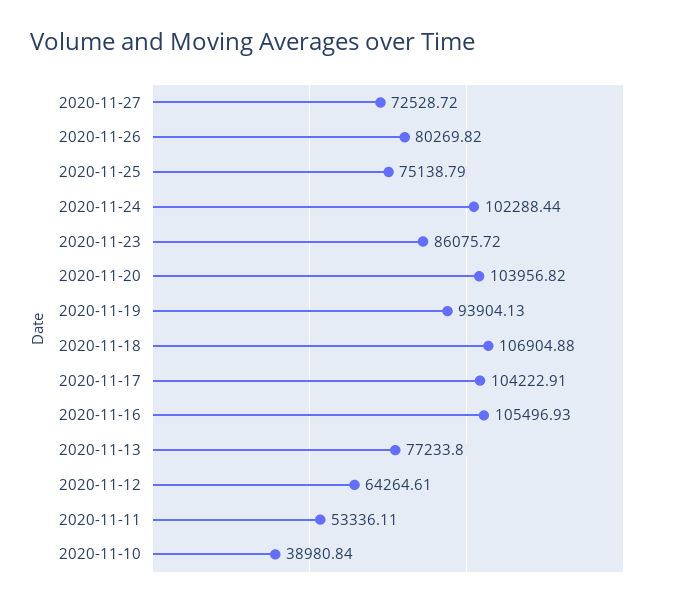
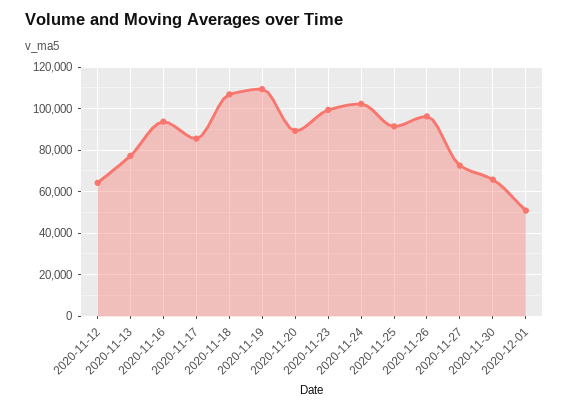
2020-11-26: 80269.82 -> 95000
2020-11-25: 75138.79 -> 90000
2020-11-23: 86075.72 -> 100000
2020-11-20: 103956.82 -> 90000
2020-11-19: 93904.13 -> 110000
2020-11-17: 104222.91 -> 85000
2020-11-16: 105496.93 -> 95000
2020-11-11: 53336.11 -> none
2020-11-10: 38980.84 -> none
2020-11-30: none -> 65000
2020-12-01: none -> 50000

